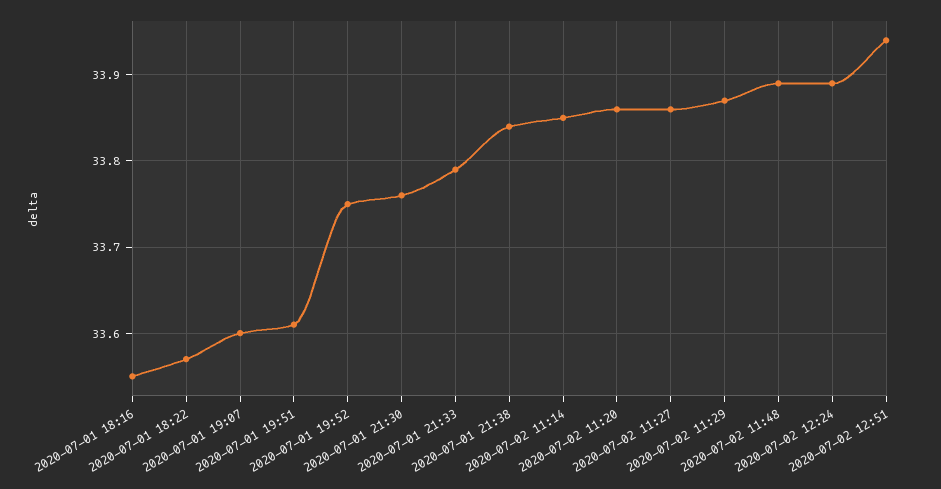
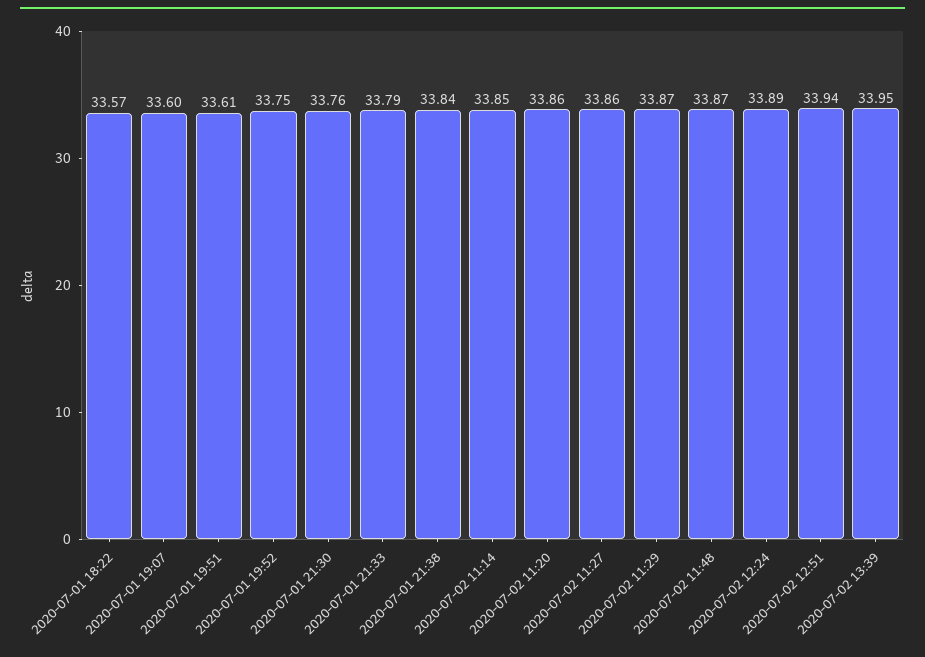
2020-07-01 18:16: 33.55 -> none
2020-07-02 11:48: 33.89 -> 33.87
2020-07-02 13:39: none -> 33.95

